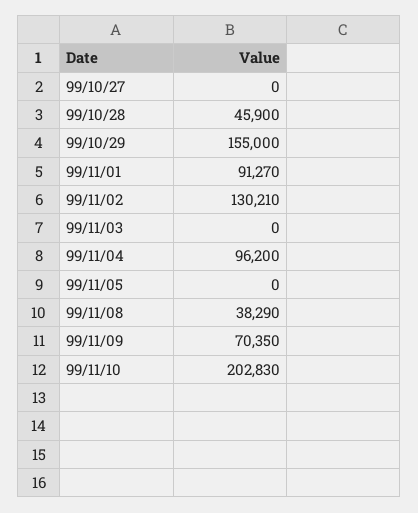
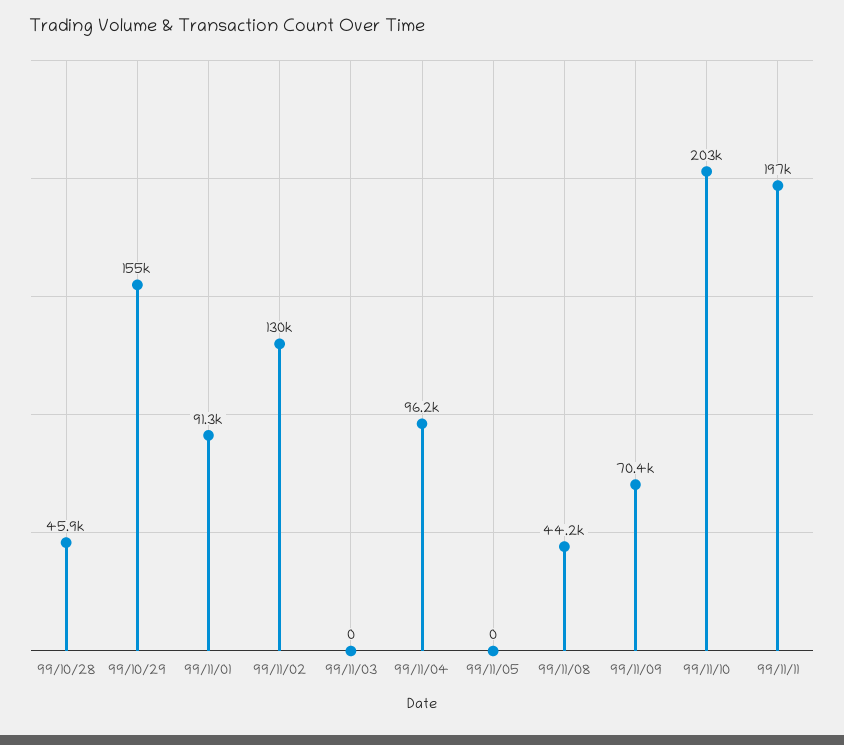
99/10/27: 0 -> none
99/11/08: 38290 -> 44200
99/11/11: none -> 197000

